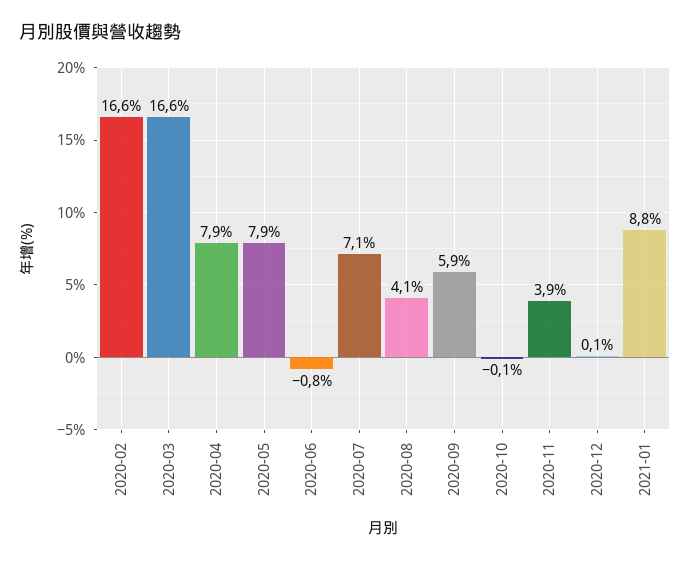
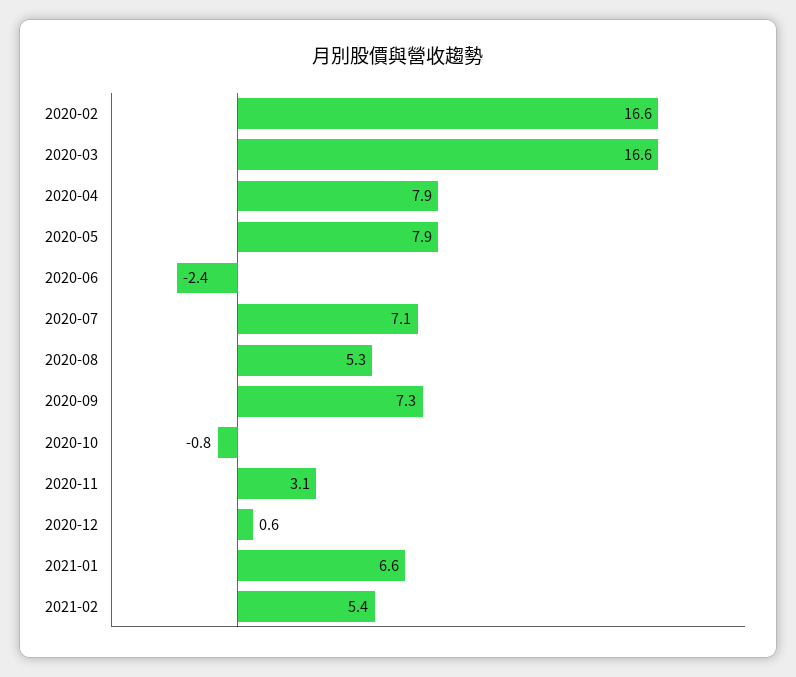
2020-06: -0.8 -> -2.4
2020-08: 4.1 -> 5.3
2020-09: 5.9 -> 7.3
2020-10: -0.1 -> -0.8
2020-11: 3.9 -> 3.1
2020-12: 0.1 -> 0.6
2021-01: 8.8 -> 6.6
2021-02: none -> 5.4

